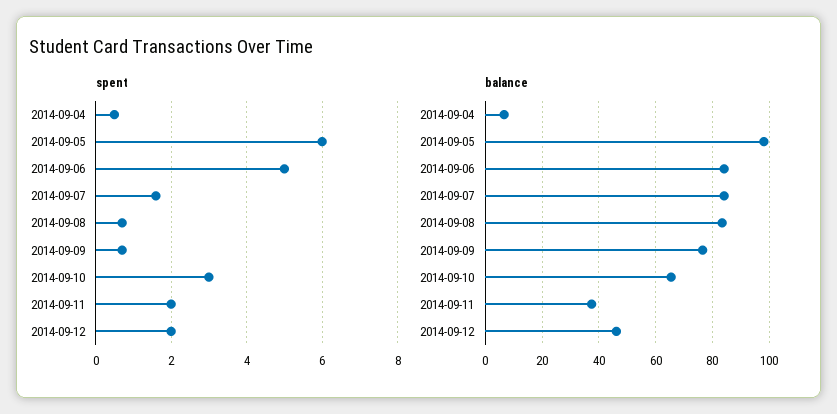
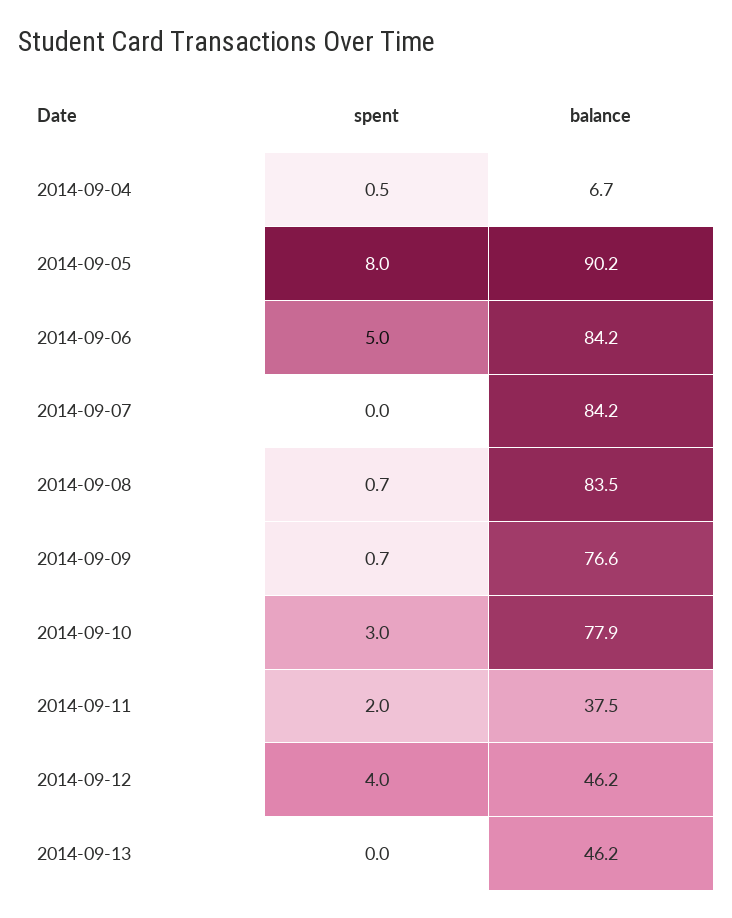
spent, 2014-09-05: 6 -> 8
spent, 2014-09-07: 1.5 -> 0
spent, 2014-09-12: 2 -> 4
balance, 2014-09-05: 97.5 -> 90.2
balance, 2014-09-10: 65 -> 77.9
spent, 2014-09-13: none -> 0
balance, 2014-09-13: none -> 46.2

